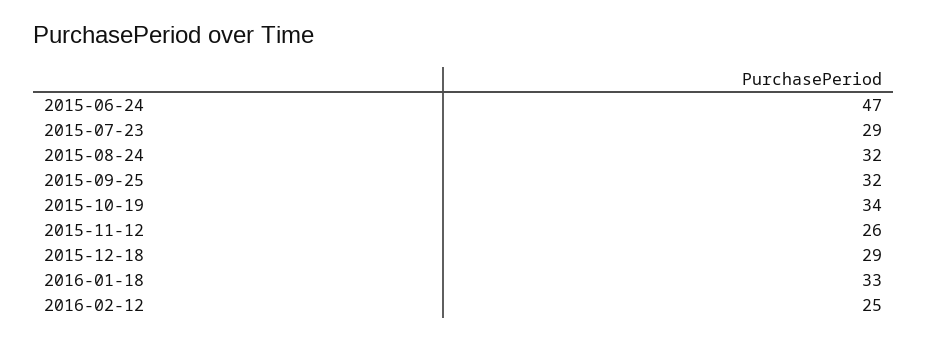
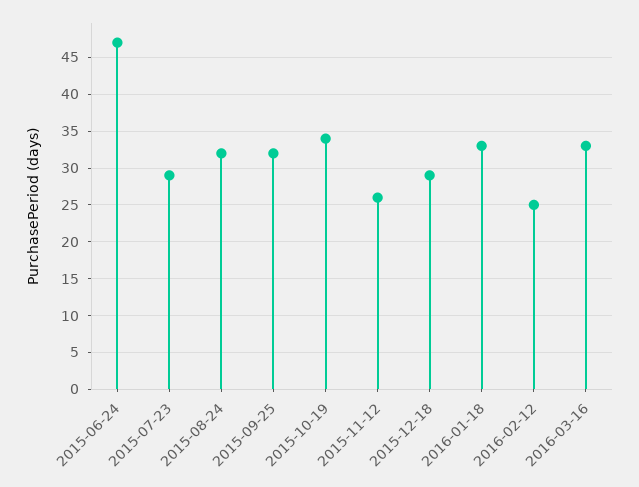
2016-03-16: none -> 33

